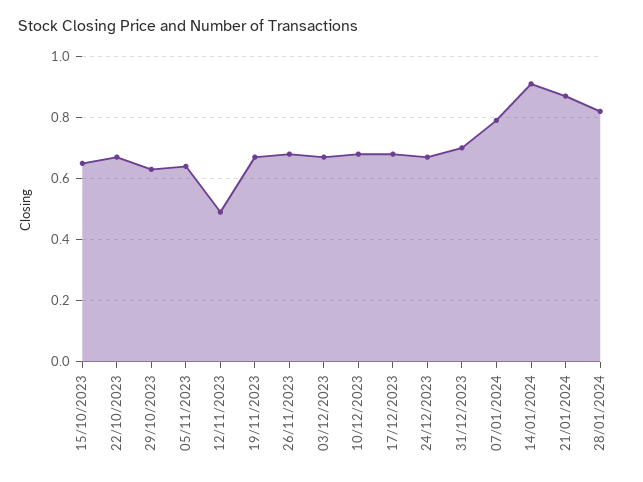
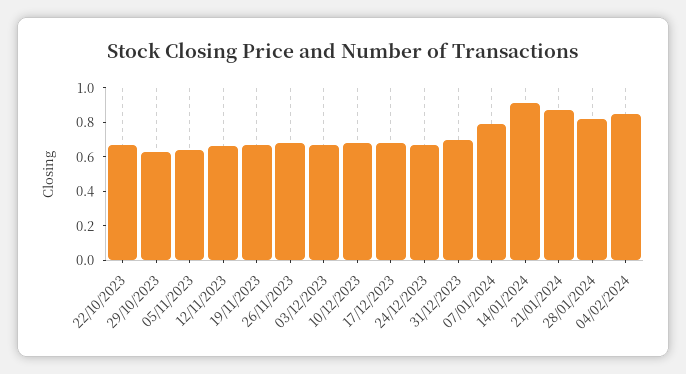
15/10/2023: 0.65 -> none
12/11/2023: 0.5 -> 0.65
04/02/2024: none -> 0.85

